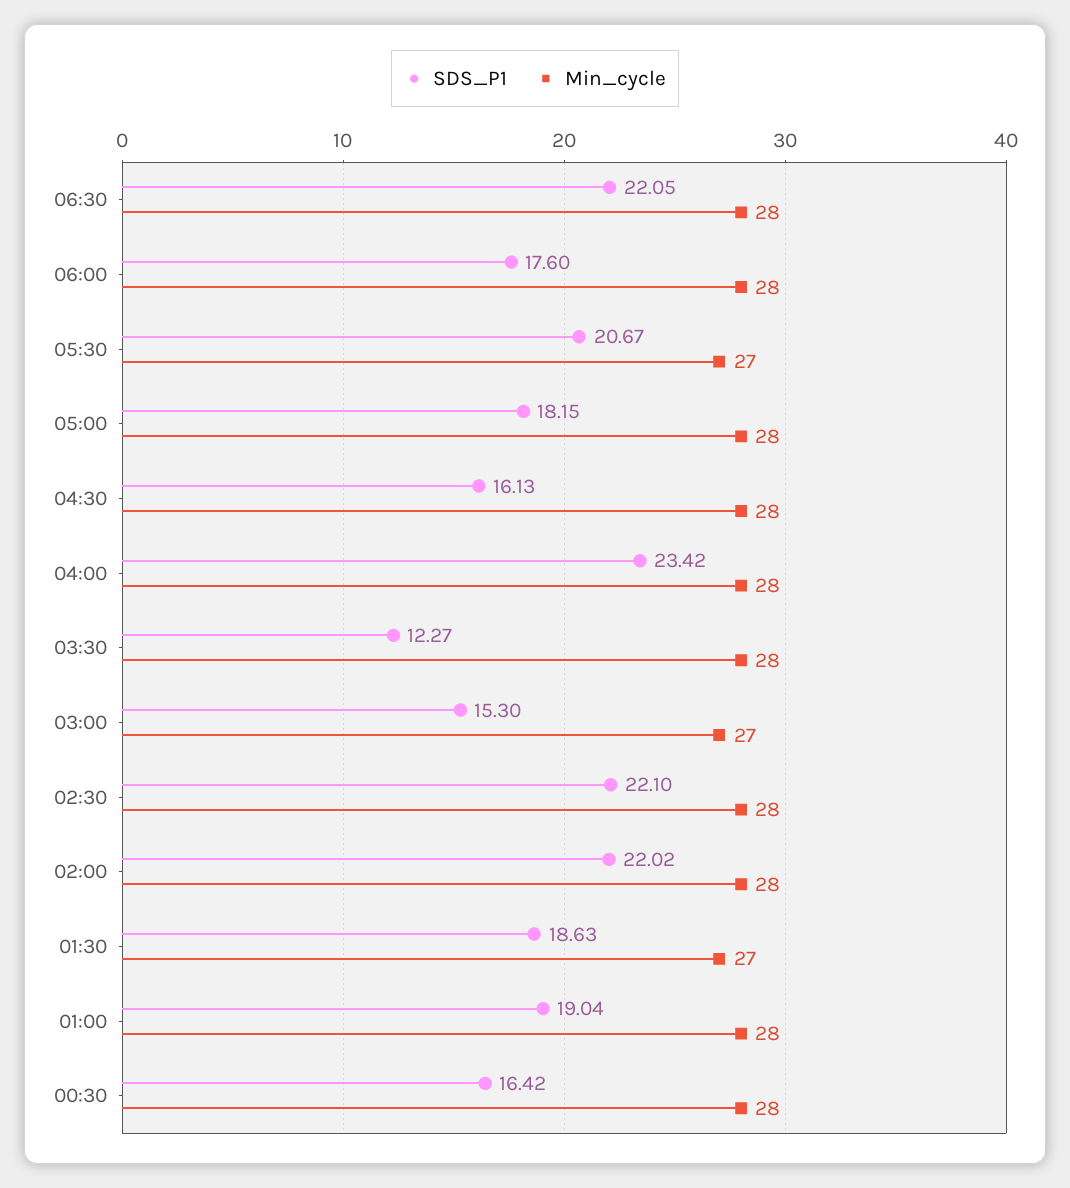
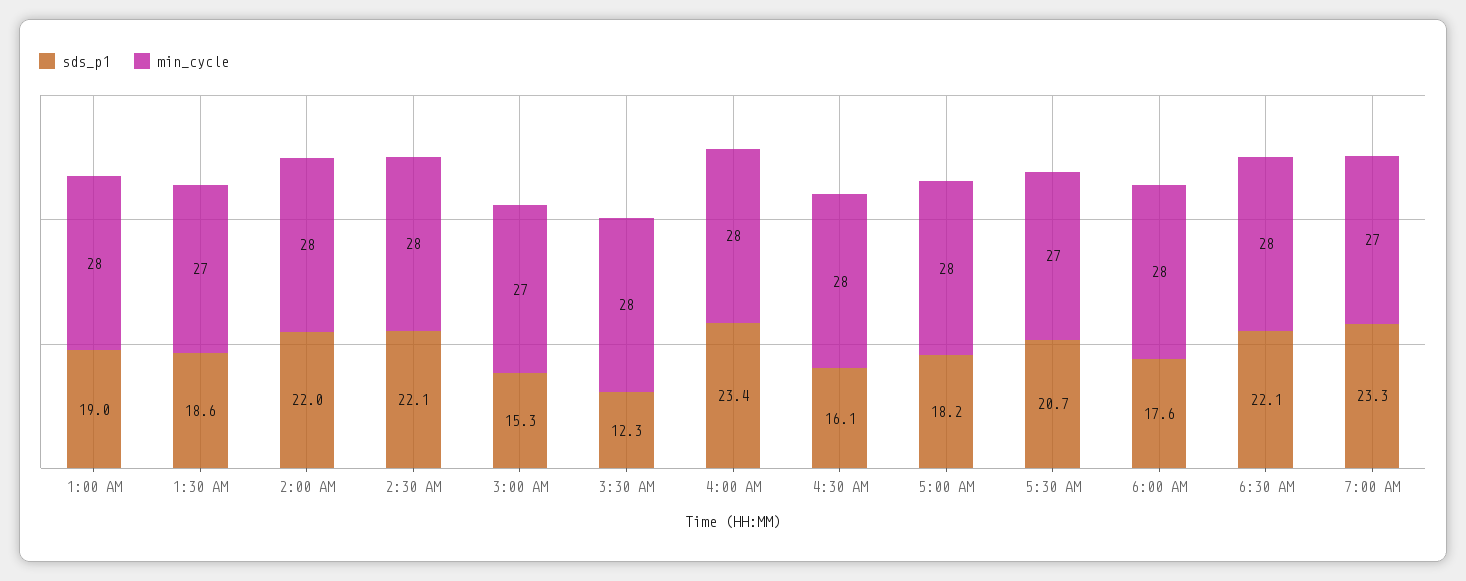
SDS_P1, 00:30: 16.42 -> none
Min_cycle, 00:30: 28 -> none
SDS_P1, 7:00 AM: none -> 23.3
Min_cycle, 7:00 AM: none -> 27

